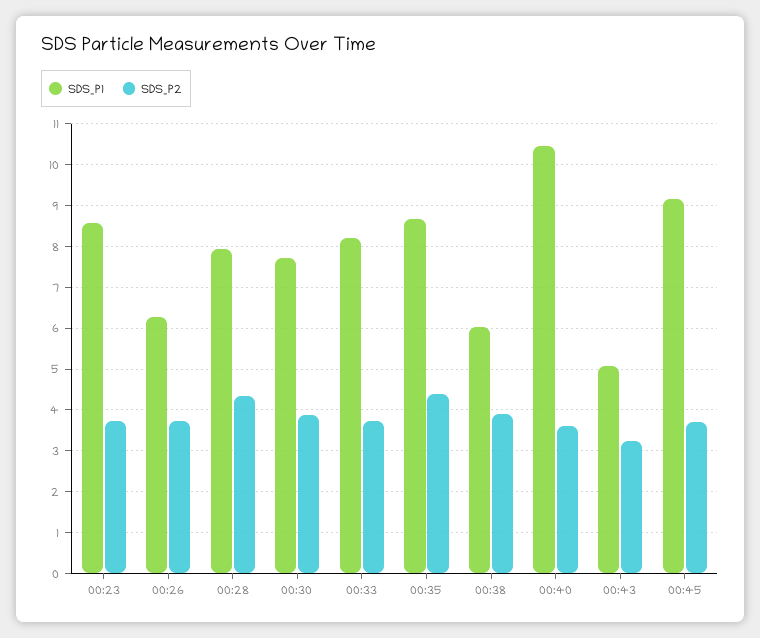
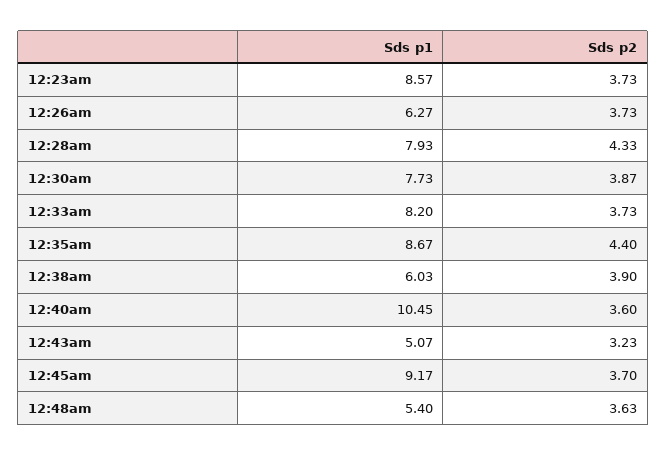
SDS_P1, 12:48am: none -> 5.4
SDS_P2, 12:48am: none -> 3.63

